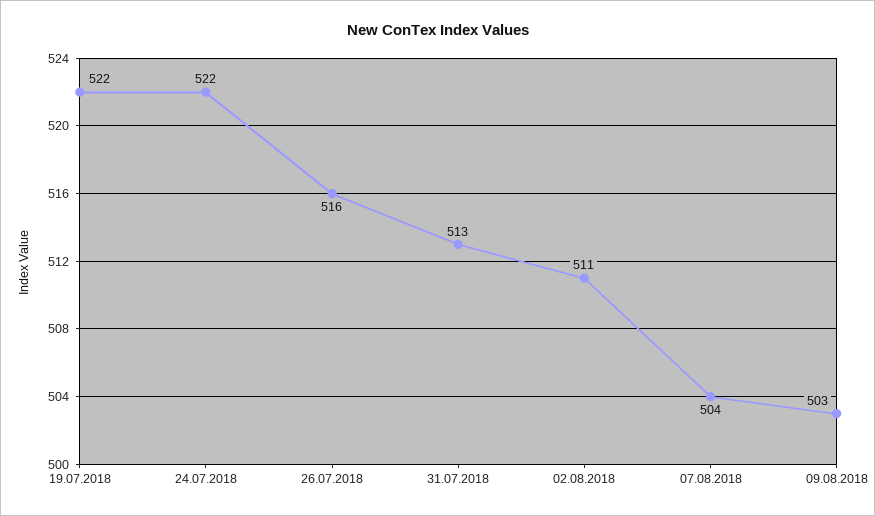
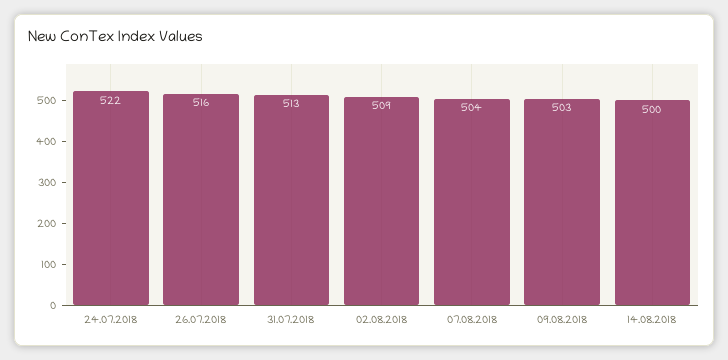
19.07.2018: 522 -> none
02.08.2018: 511 -> 509
14.08.2018: none -> 500

